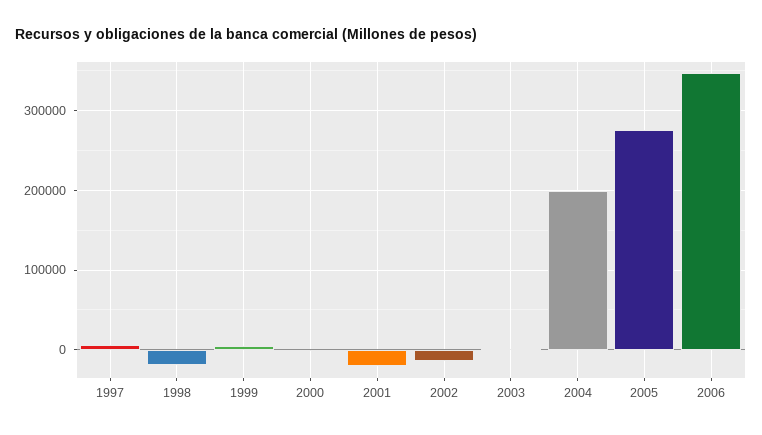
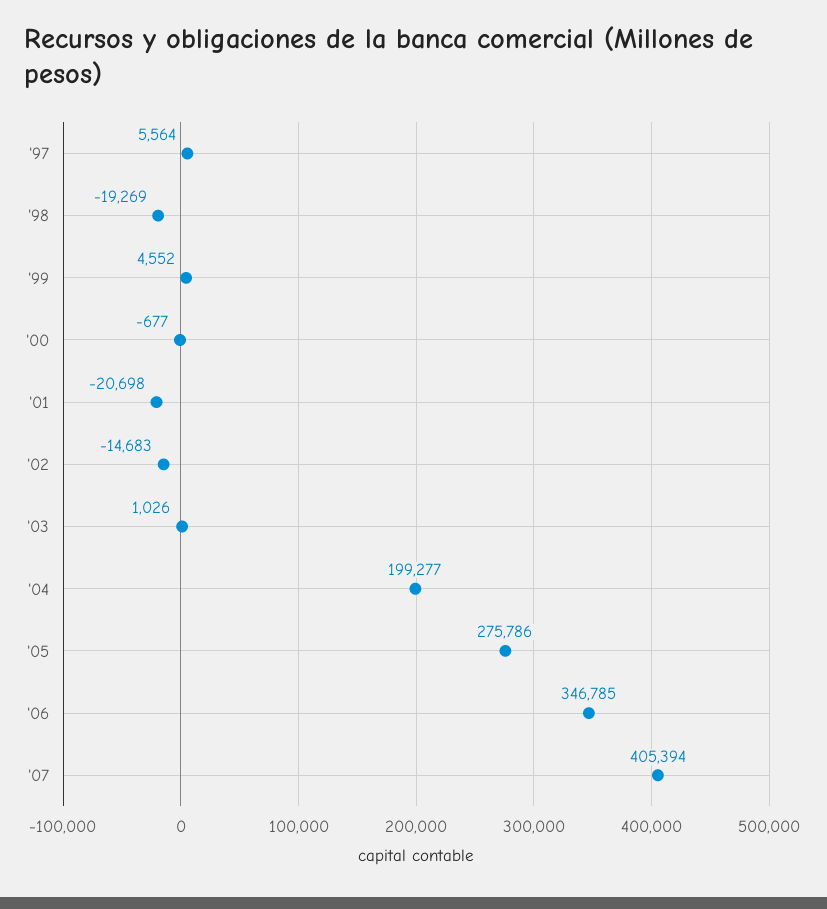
'07: none -> 405394

